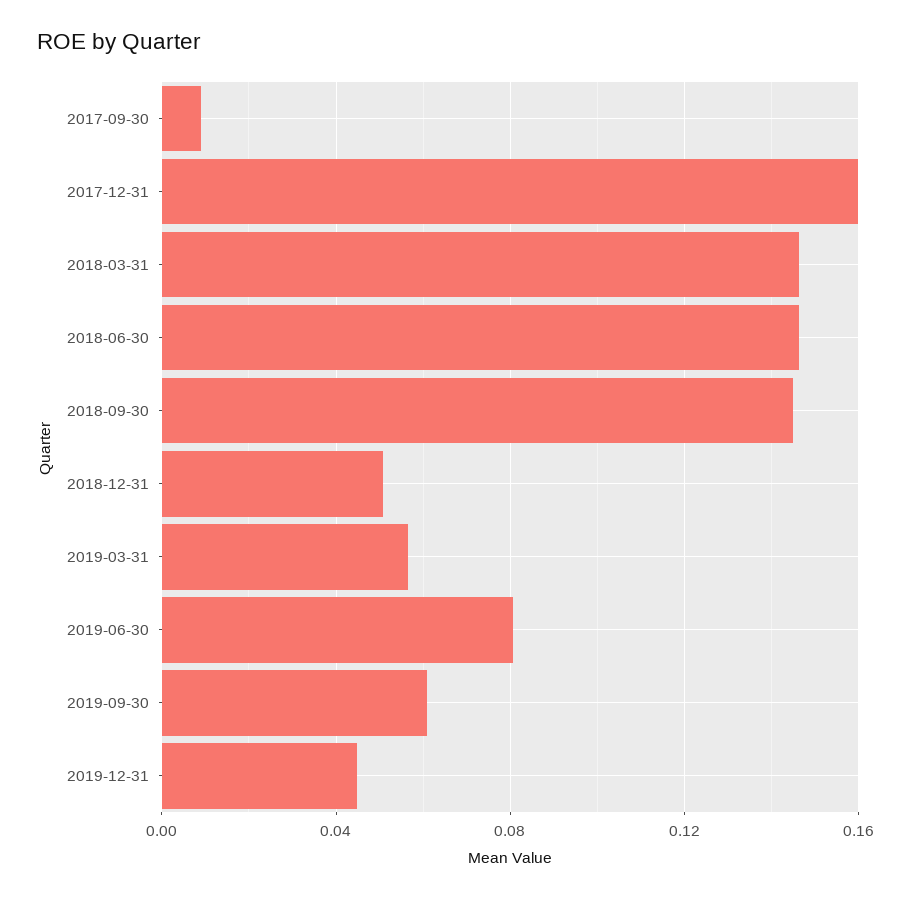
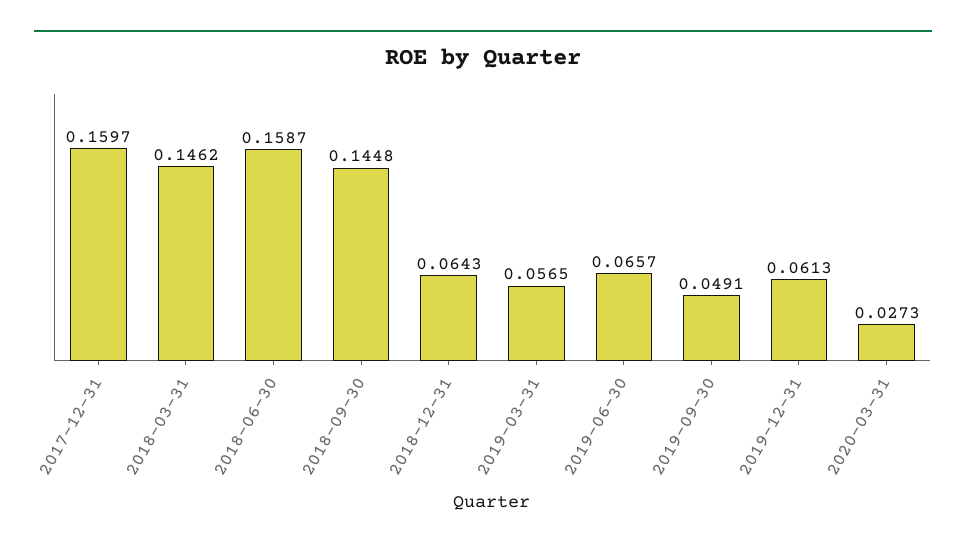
2017-09-30: 0.01 -> none
2018-06-30: 0.145 -> 0.1587
2018-12-31: 0.05 -> 0.0643
2019-06-30: 0.08 -> 0.0657
2019-09-30: 0.06 -> 0.0491
2019-12-31: 0.045 -> 0.0613
2020-03-31: none -> 0.0273

